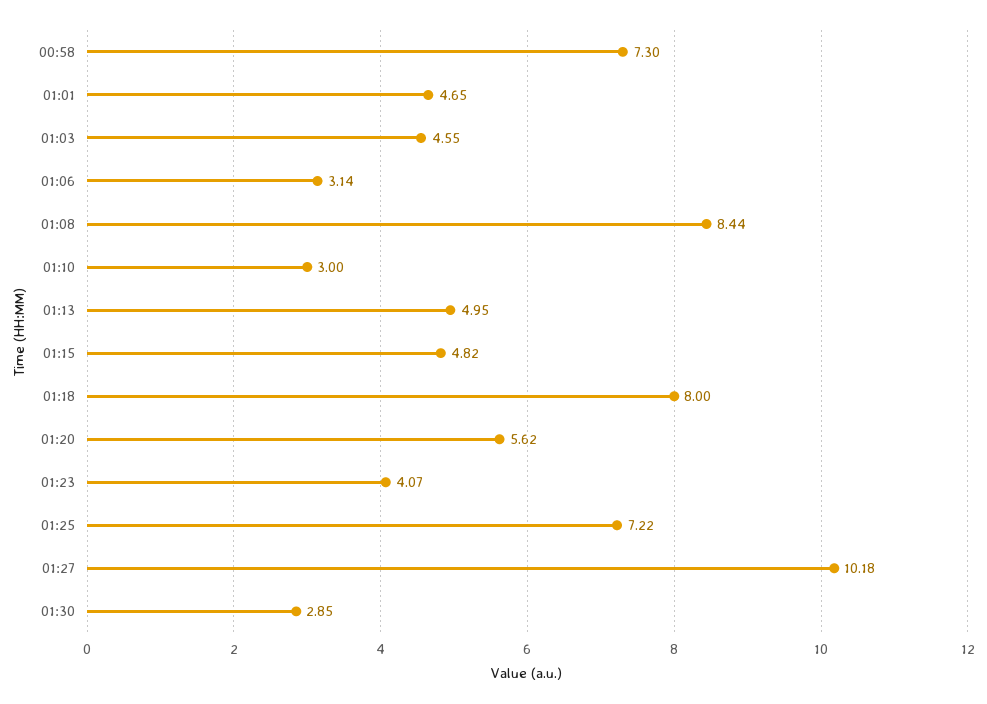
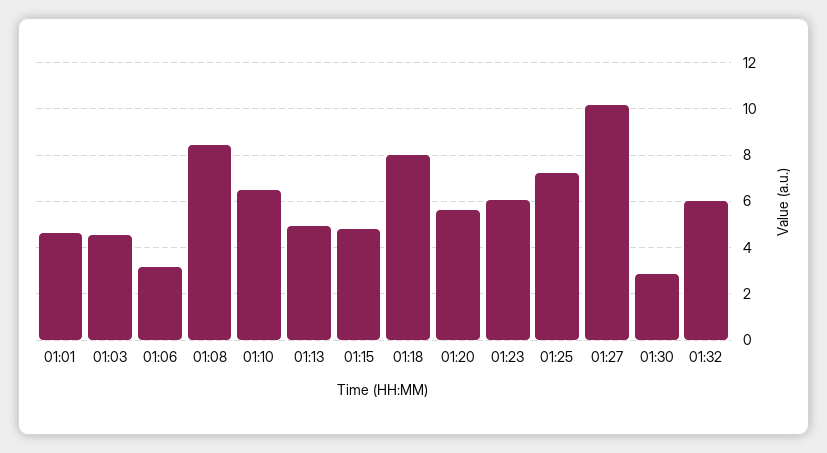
00:58: 7.3 -> none
01:10: 3 -> 6.5
01:23: 4.07 -> 6
01:32: none -> 6

